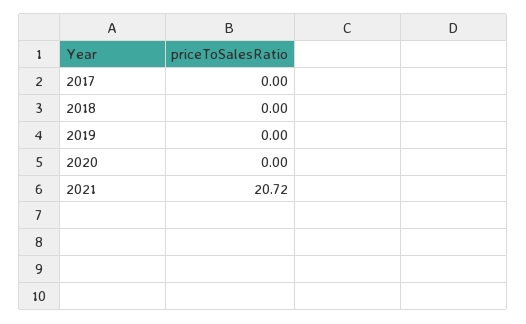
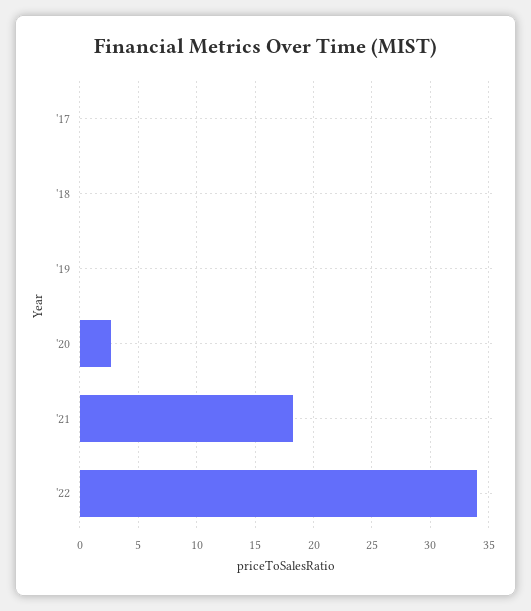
2020: 0 -> 3
2021: 20.72 -> 18
'22: none -> 34

